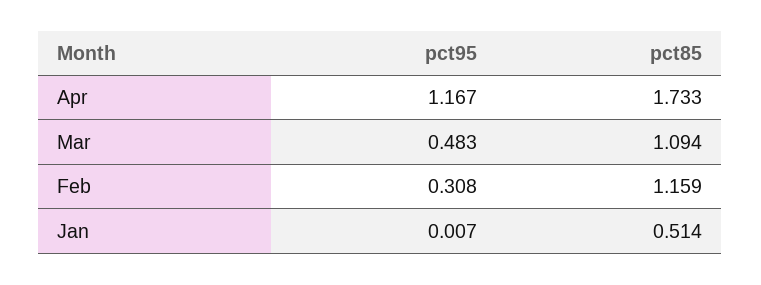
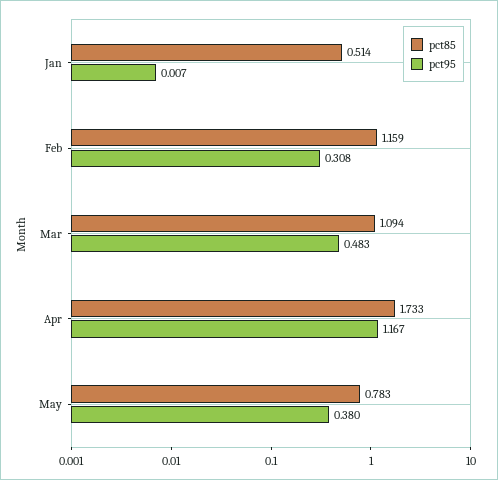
pct85, May: none -> 0.783
pct95, May: none -> 0.38

